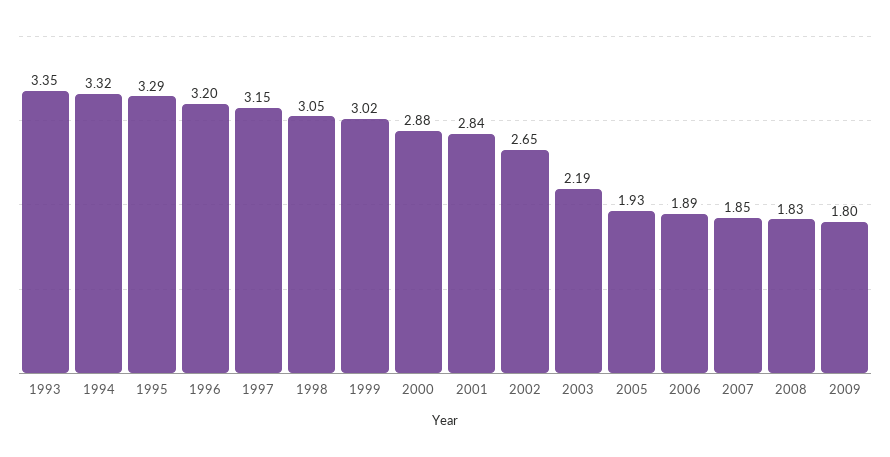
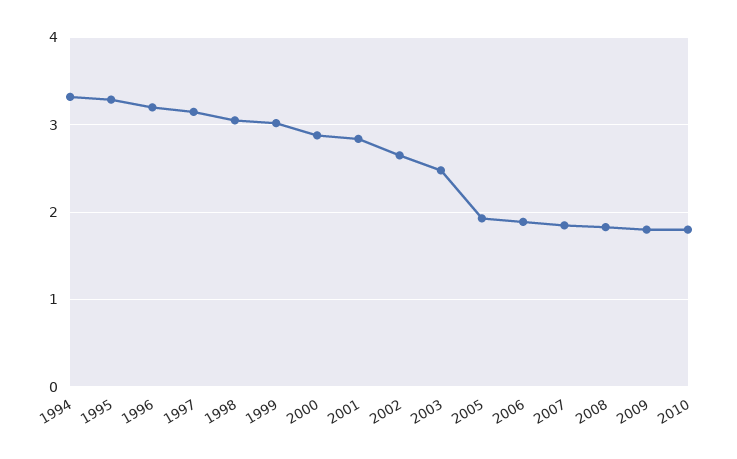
1993: 3.35 -> none
2003: 2.19 -> 2.5
2010: none -> 1.8

